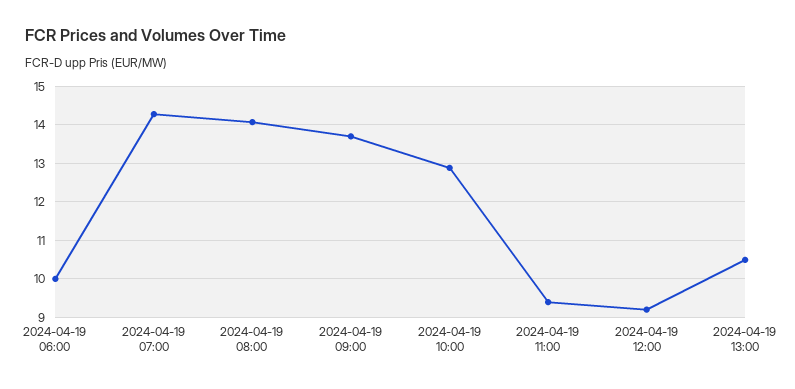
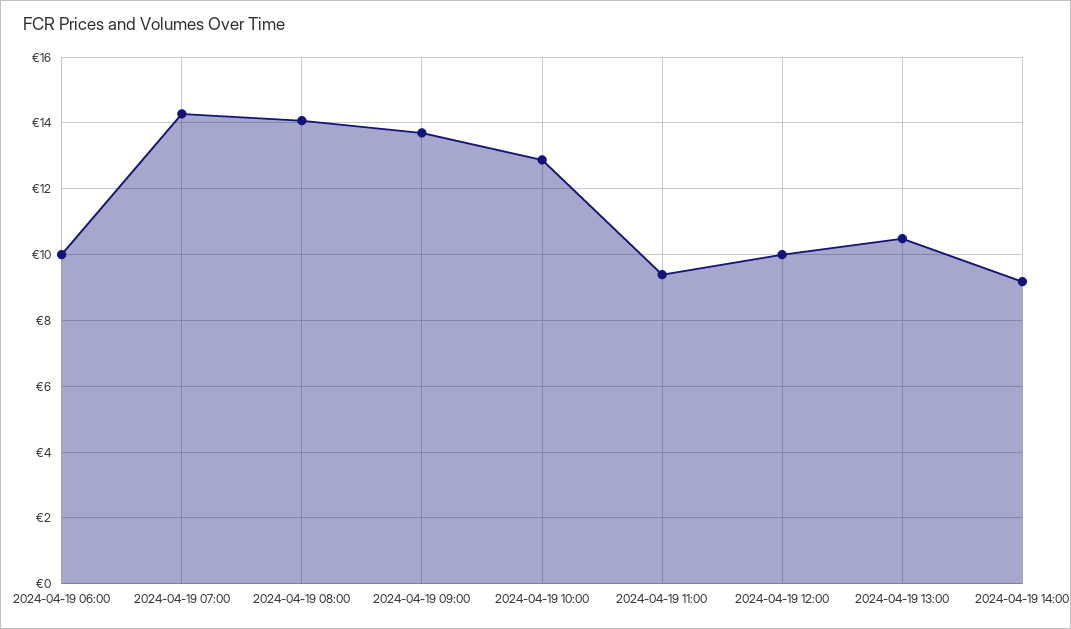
2024-04-19 12:00: 9.2 -> 10
2024-04-19 14:00: none -> 9.2

